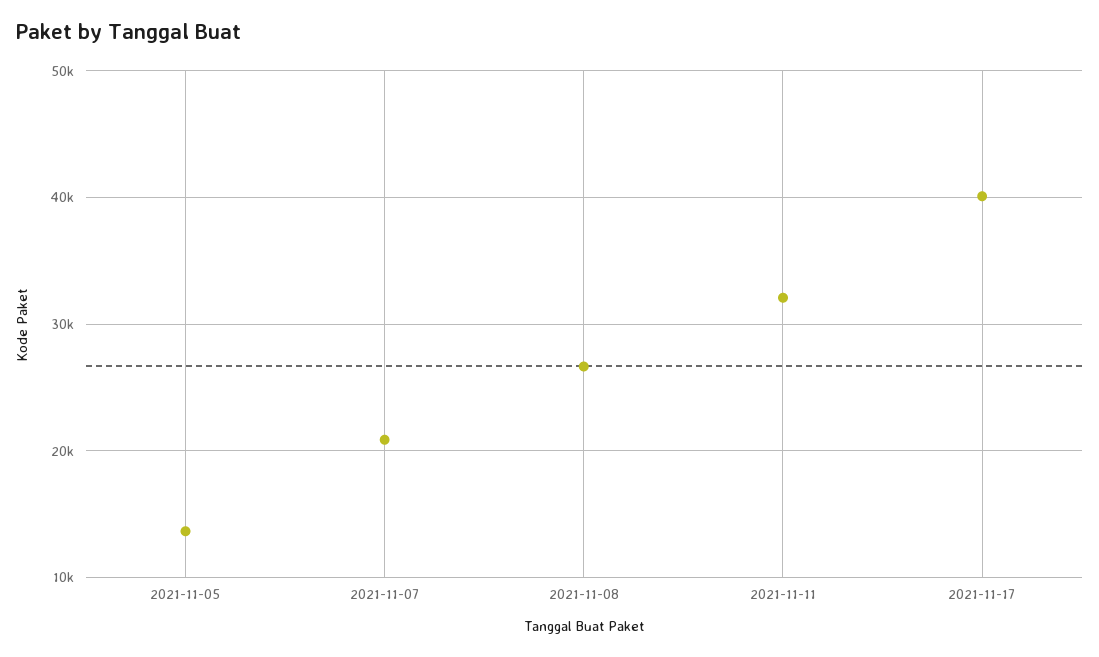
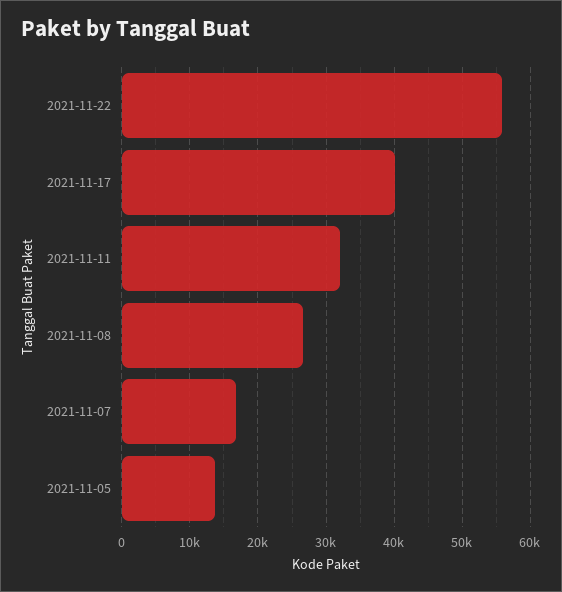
2021-11-07: 21000 -> 17000
2021-11-22: none -> 56000

